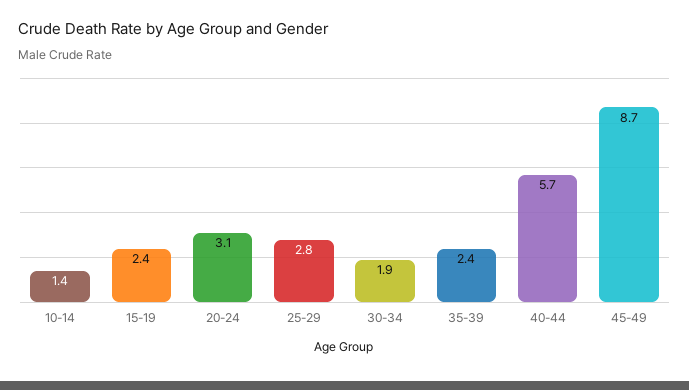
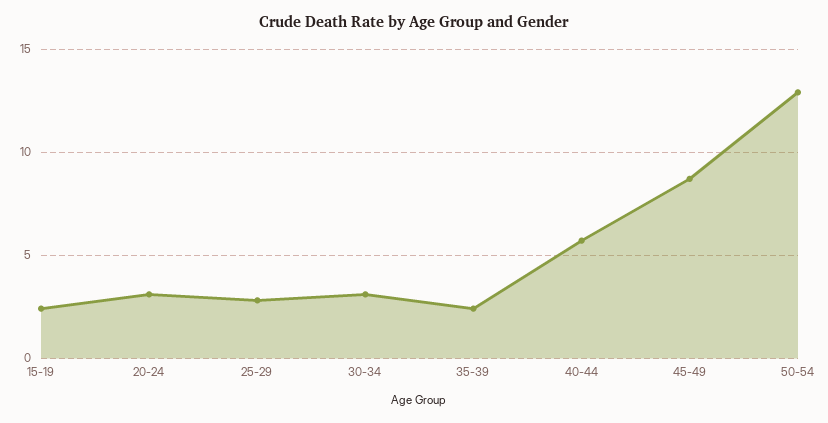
10-14: 1.4 -> none
30-34: 1.9 -> 3
50-54: none -> 13

